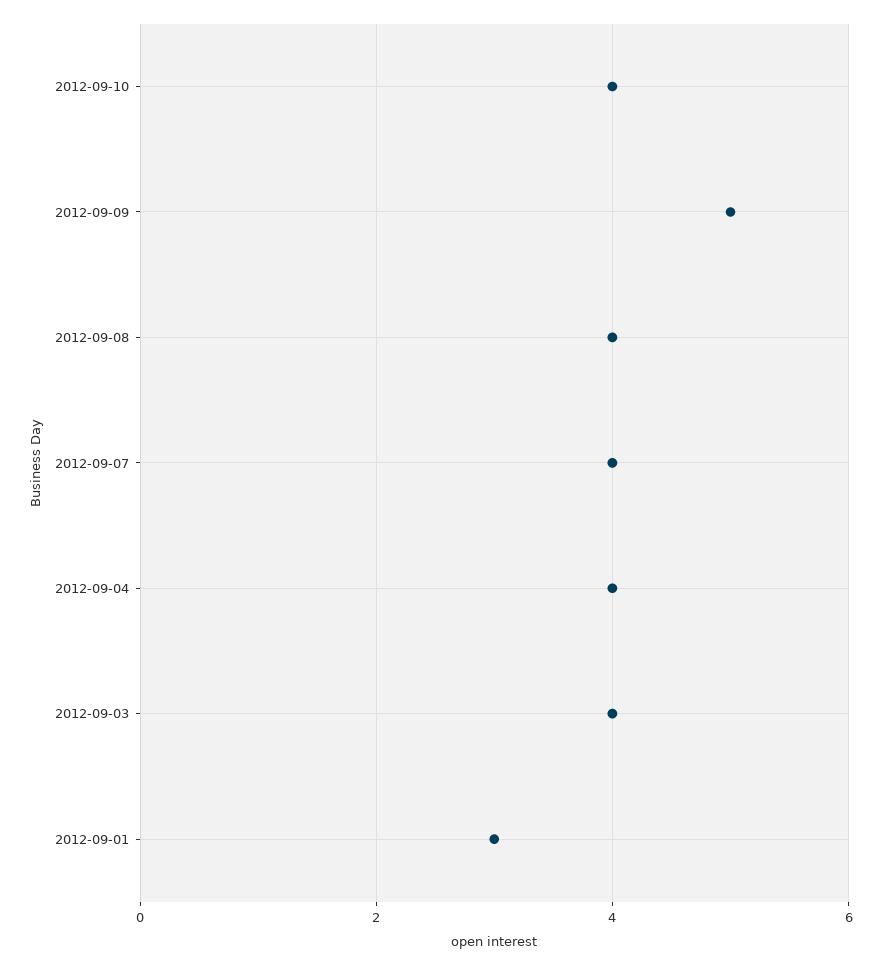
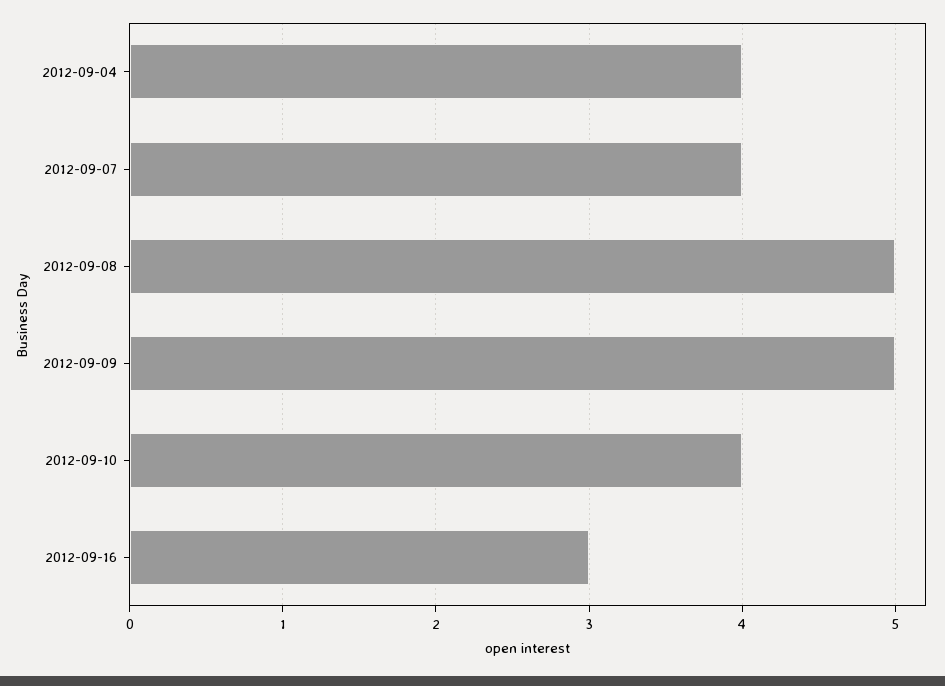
2012-09-08: 4 -> 5
2012-09-03: 4 -> none
2012-09-01: 3 -> none
2012-09-16: none -> 3

